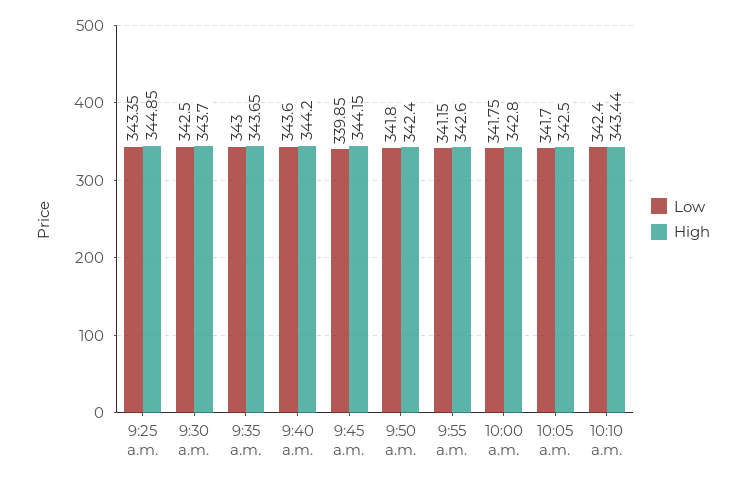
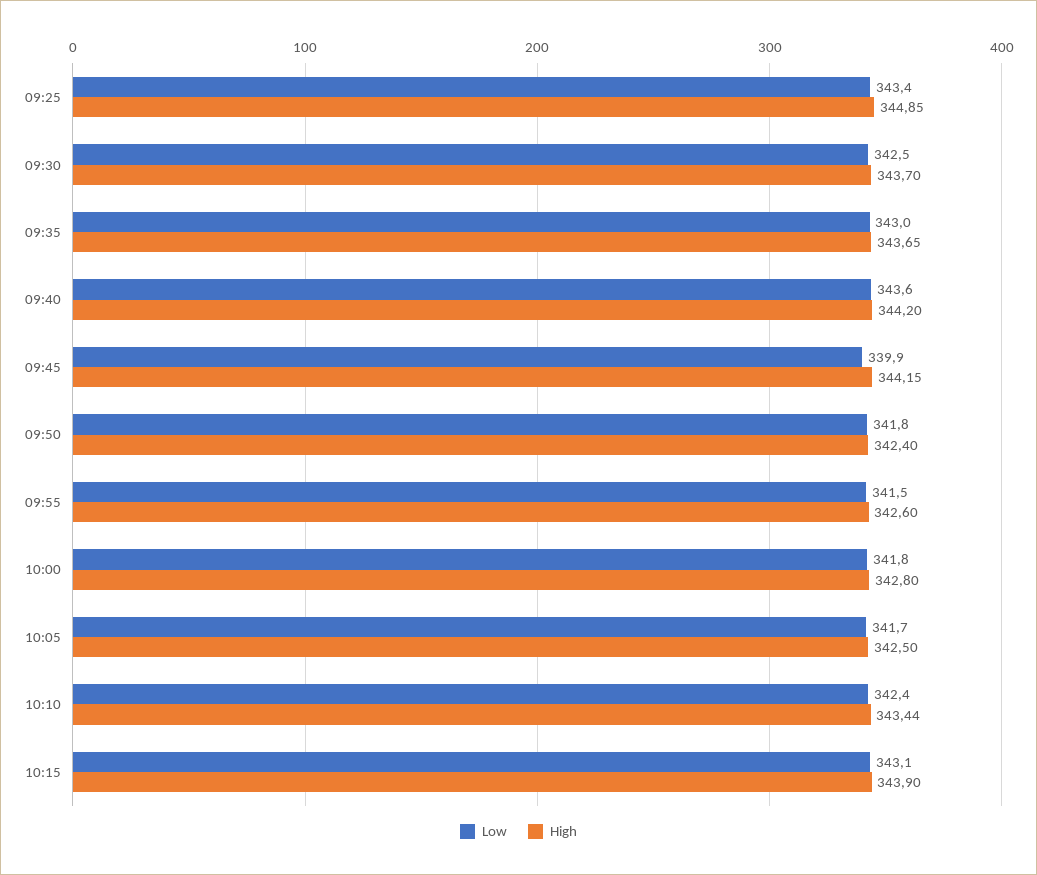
Low, 9:55 a.m.: 341.15 -> 341.5
Low, 10:15: none -> 343.1
High, 10:15: none -> 343.9

